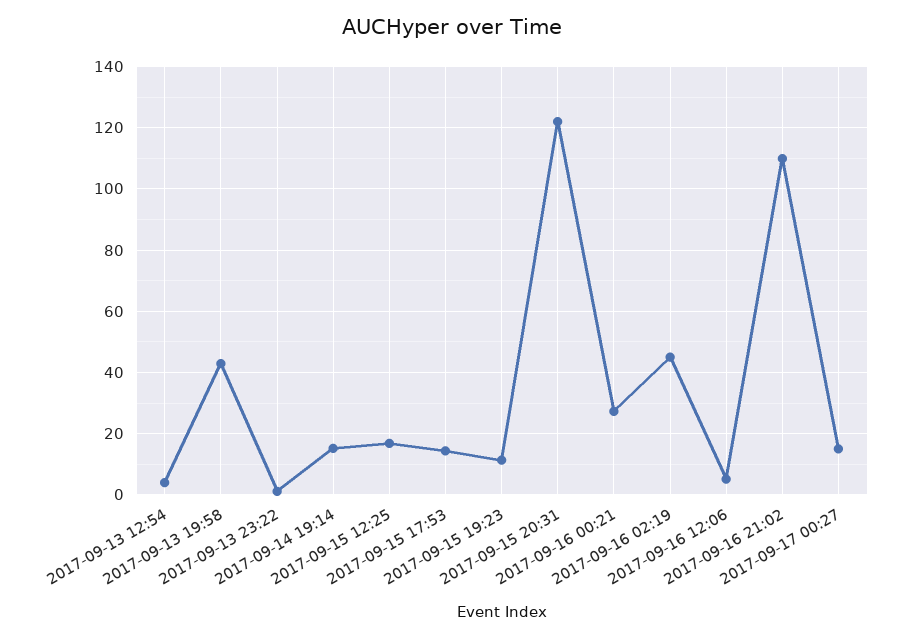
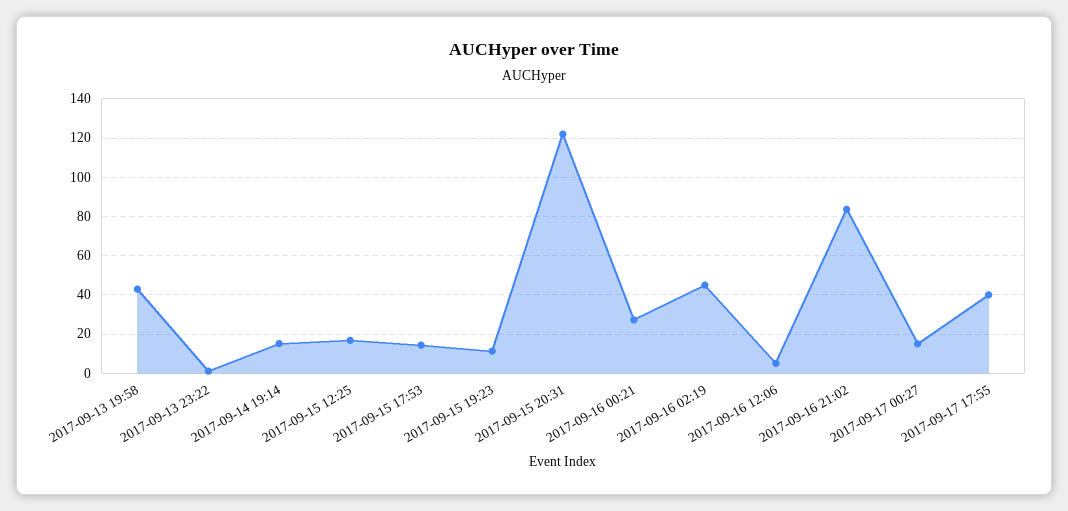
2017-09-13 12:54: 4 -> none
2017-09-16 21:02: 110 -> 85
2017-09-17 17:55: none -> 40

